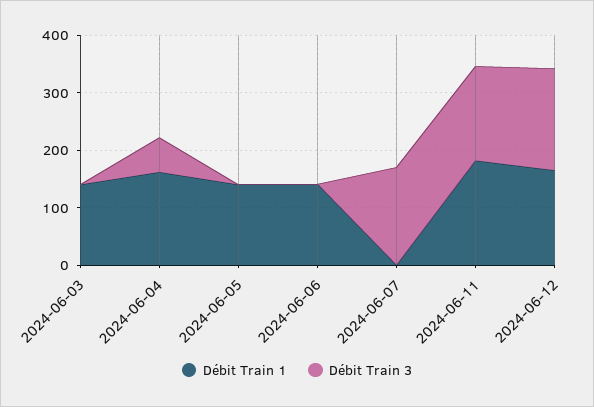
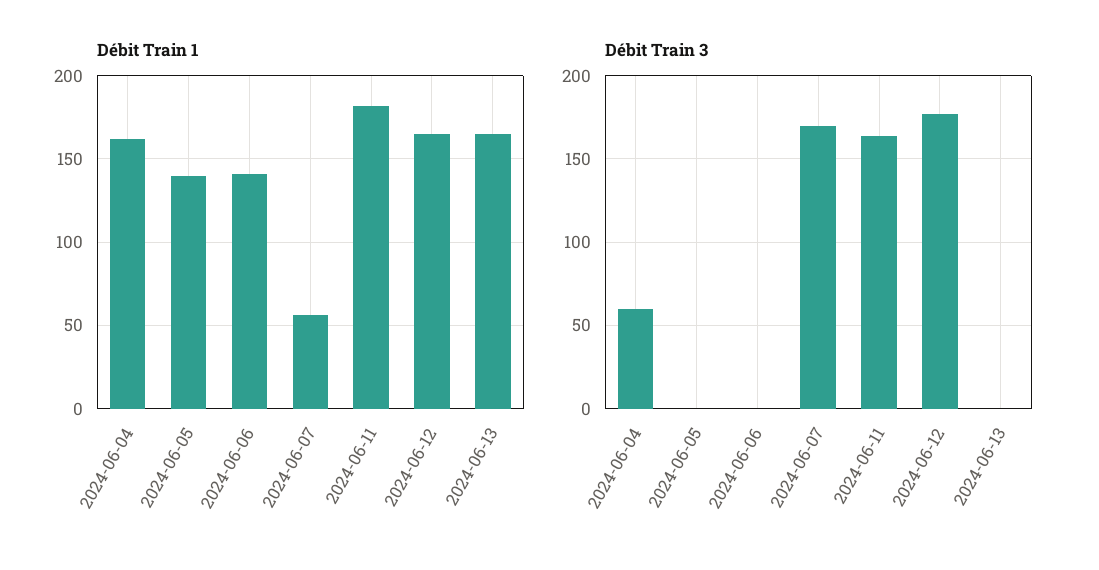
Débit Train 1, 2024-06-03: 140 -> none
Débit Train 3, 2024-06-03: 0 -> none
Débit Train 1, 2024-06-07: 0 -> 55
Débit Train 1, 2024-06-13: none -> 165
Débit Train 3, 2024-06-13: none -> 0

